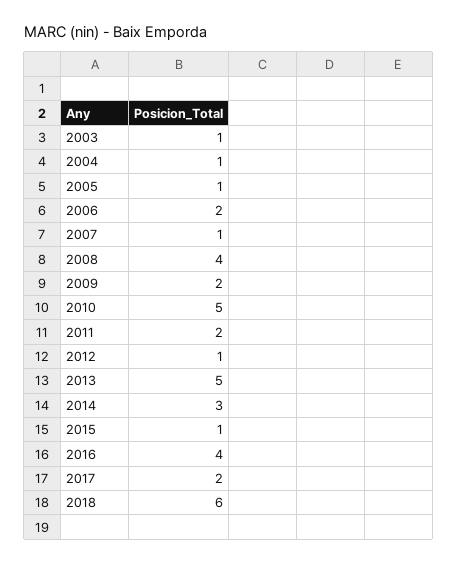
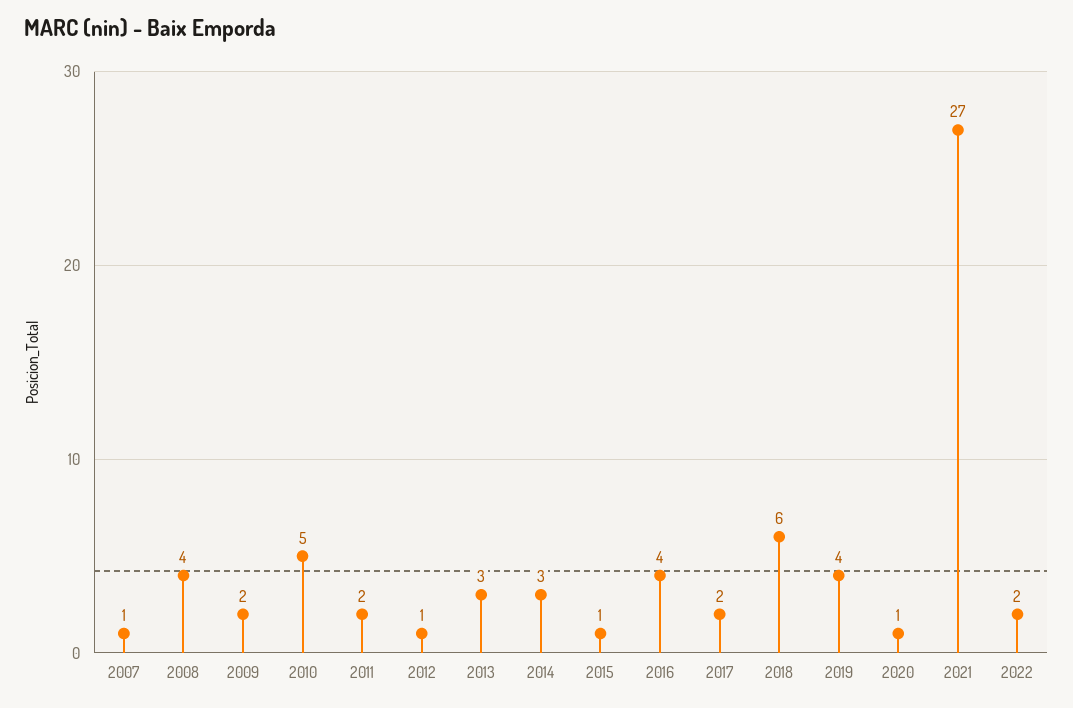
2003: 1 -> none
2004: 1 -> none
2005: 1 -> none
2006: 2 -> none
2013: 5 -> 3
2019: none -> 4
2020: none -> 1
2021: none -> 27
2022: none -> 2

